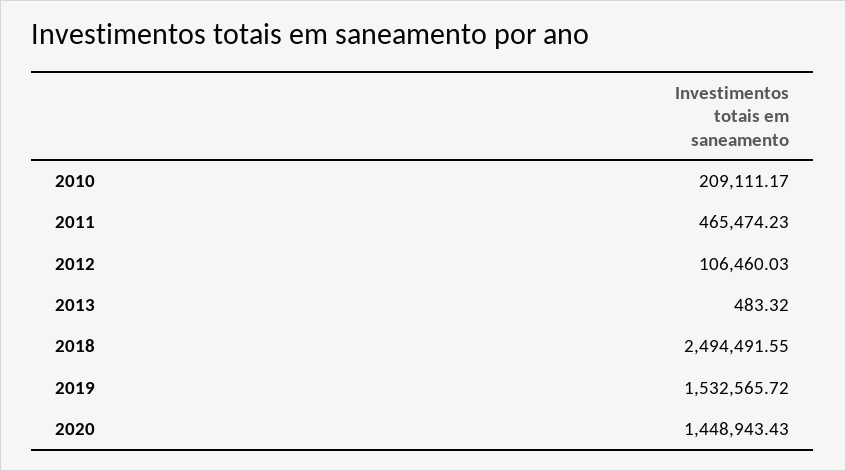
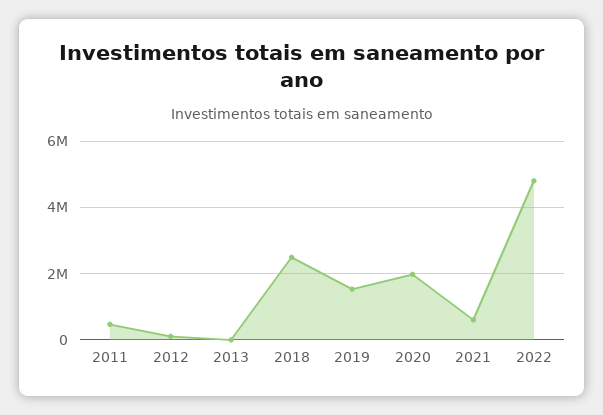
2010: 209111.17 -> none
2020: 1448943.43 -> 2000000
2021: none -> 600000
2022: none -> 4800000

